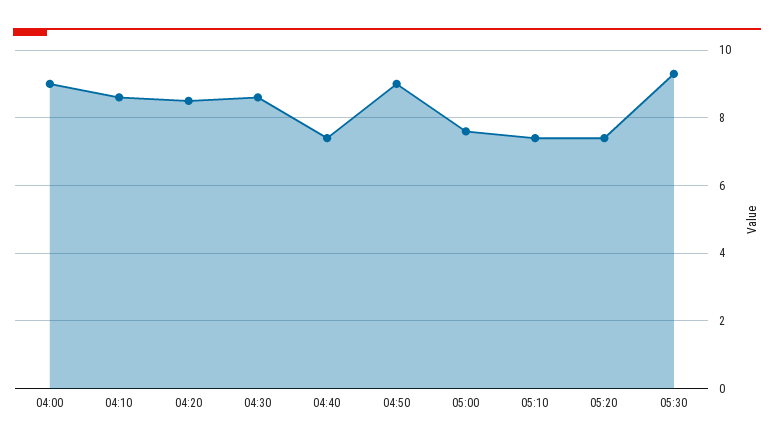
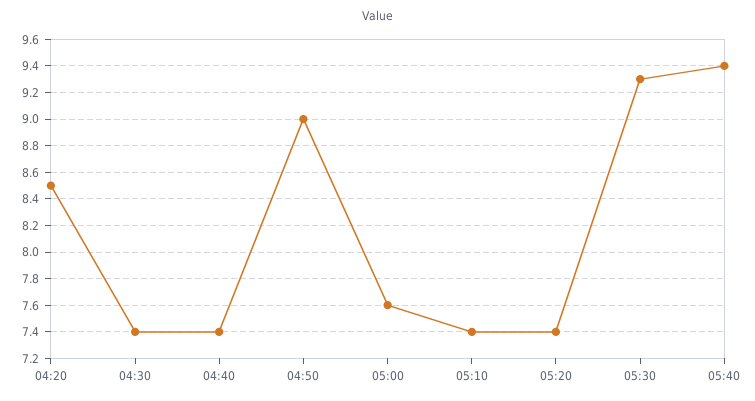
04:00: 9 -> none
04:10: 8.5 -> none
04:30: 8.5 -> 7.4
05:40: none -> 9.4

